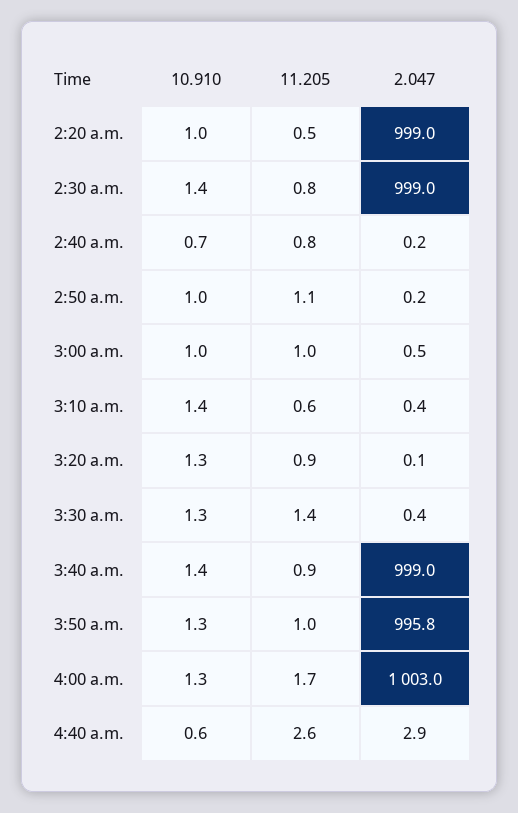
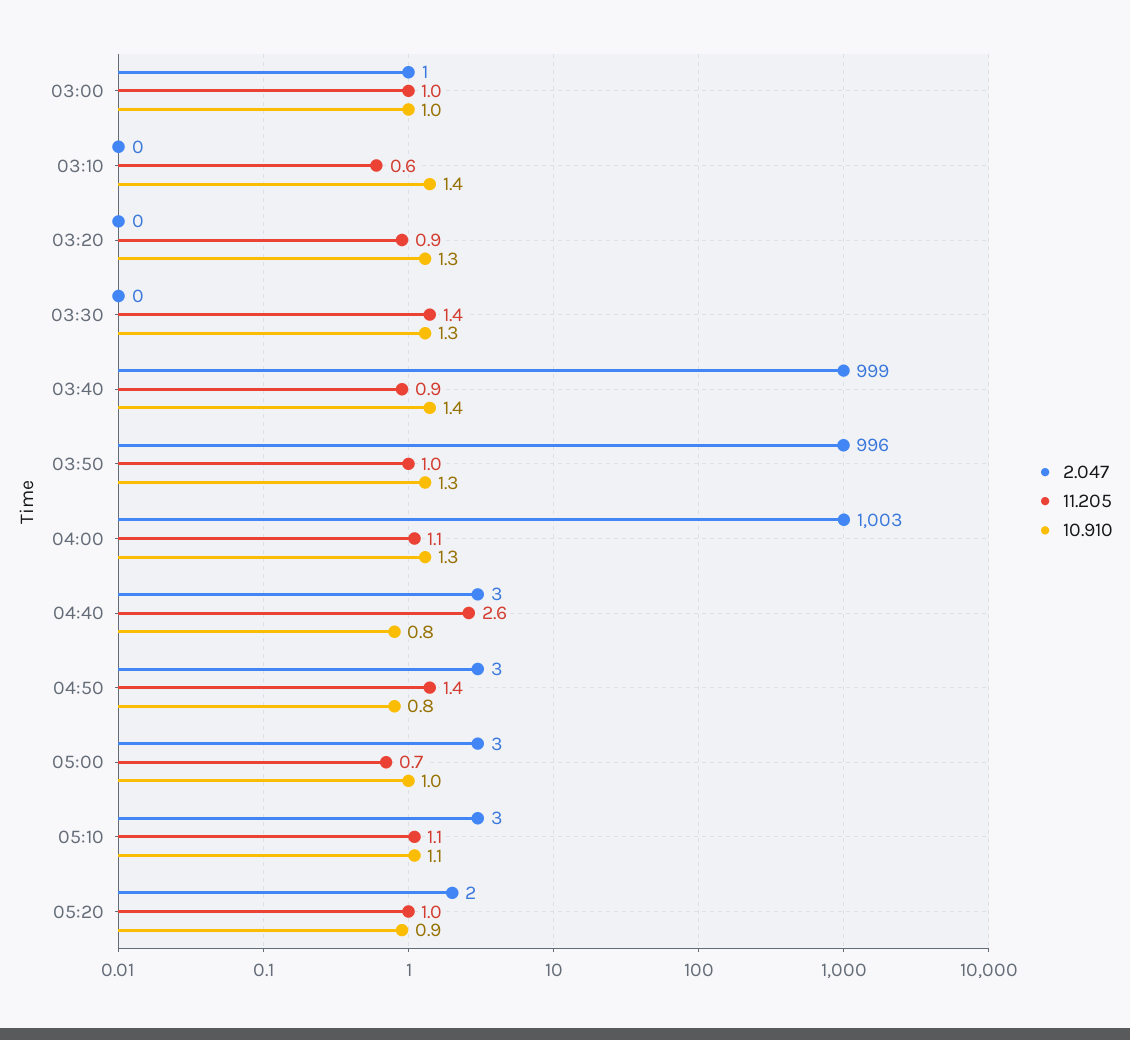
10.910, 2:20 a.m.: 1 -> none
11.205, 2:20 a.m.: 0.5 -> none
2.047, 2:20 a.m.: 999 -> none
10.910, 2:30 a.m.: 1.4 -> none
11.205, 2:30 a.m.: 0.8 -> none
2.047, 2:30 a.m.: 999 -> none
10.910, 2:40 a.m.: 0.7 -> none
11.205, 2:40 a.m.: 0.8 -> none
2.047, 2:40 a.m.: 0.2 -> none
10.910, 2:50 a.m.: 1 -> none
11.205, 2:50 a.m.: 1.1 -> none
2.047, 2:50 a.m.: 0.2 -> none
11.205, 4:00 a.m.: 1.7 -> 1.1
10.910, 4:40 a.m.: 0.6 -> 0.8
2.047, 04:50: none -> 3
11.205, 04:50: none -> 1.4
10.910, 04:50: none -> 0.8
2.047, 05:00: none -> 3
11.205, 05:00: none -> 0.7
10.910, 05:00: none -> 1
2.047, 05:10: none -> 3
11.205, 05:10: none -> 1.1
10.910, 05:10: none -> 1.1
2.047, 05:20: none -> 2
11.205, 05:20: none -> 1
10.910, 05:20: none -> 0.9

